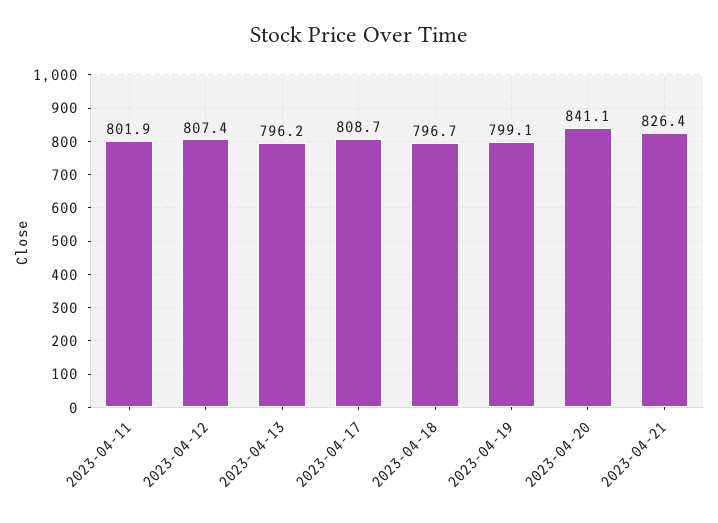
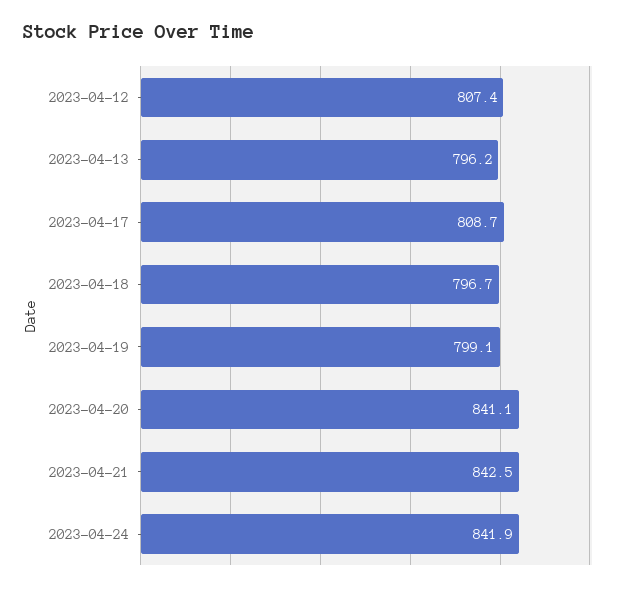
2023-04-11: 801.9 -> none
2023-04-21: 826.4 -> 842.5
2023-04-24: none -> 841.9

